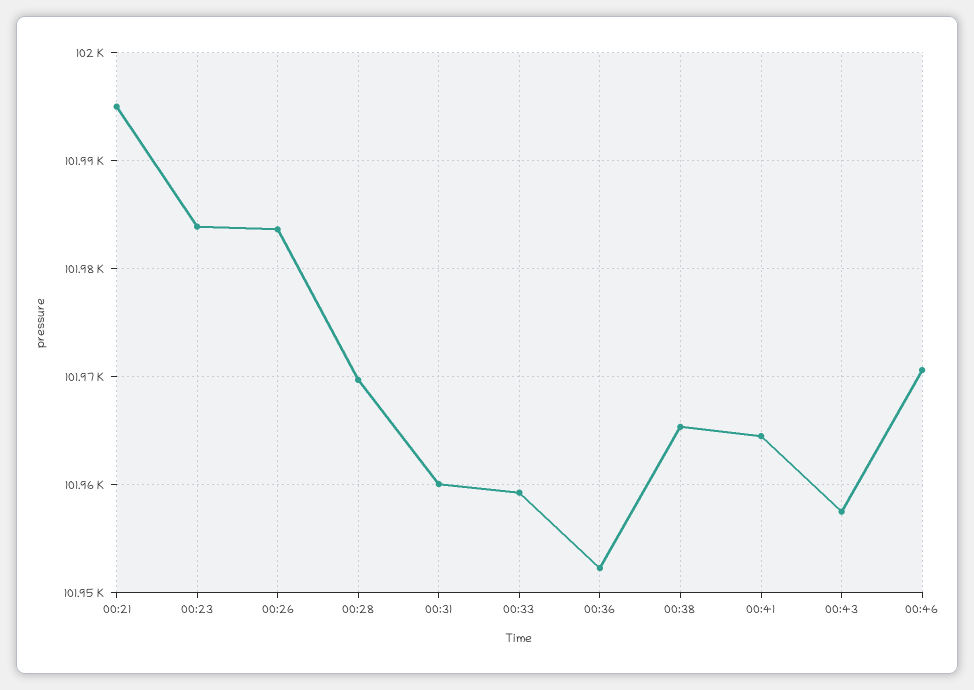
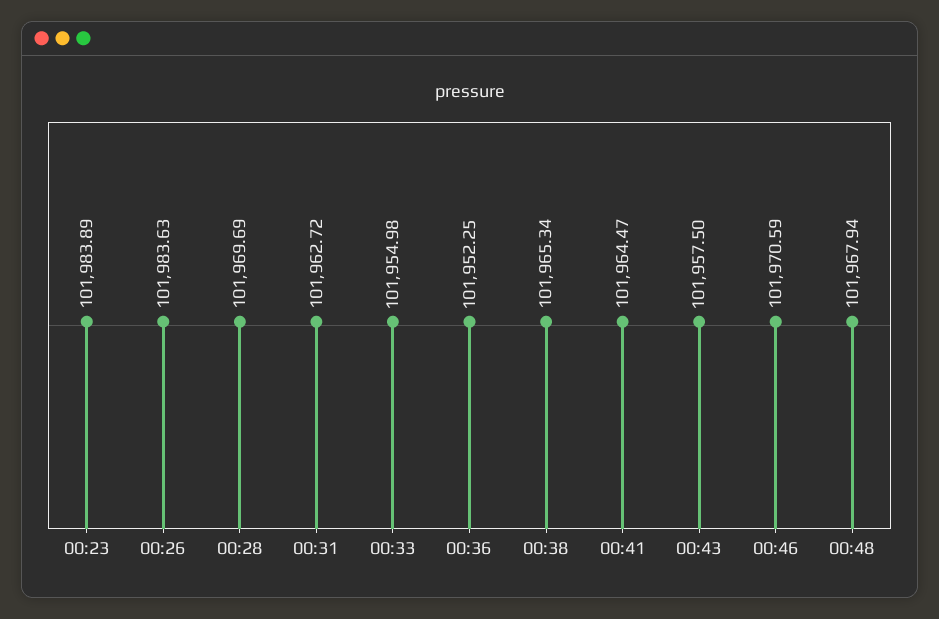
00:21: 101995 -> none
00:31: 101960 -> 101962.72
00:33: 101959 -> 101954.98
00:48: none -> 101967.94

